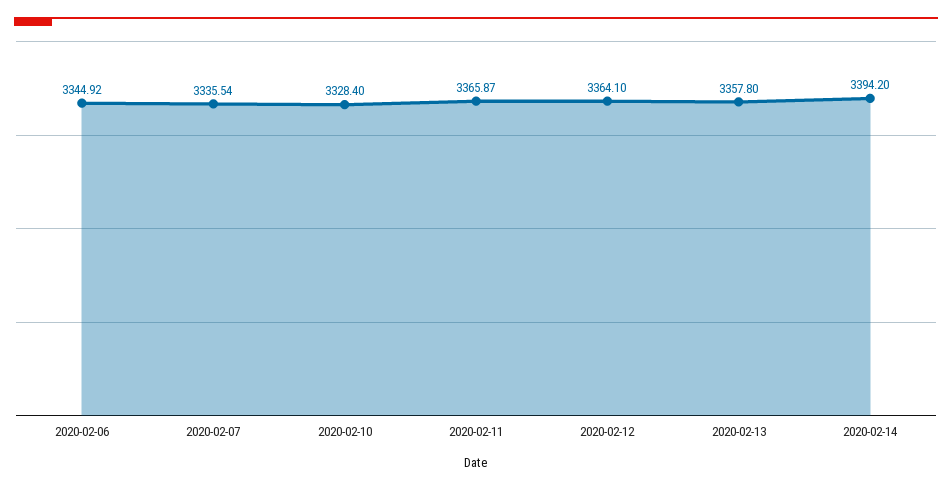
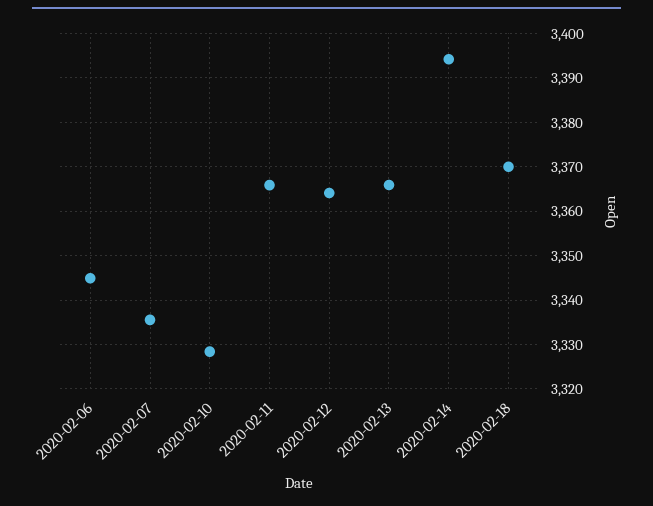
2020-02-13: 3357.8 -> 3366
2020-02-18: none -> 3370

